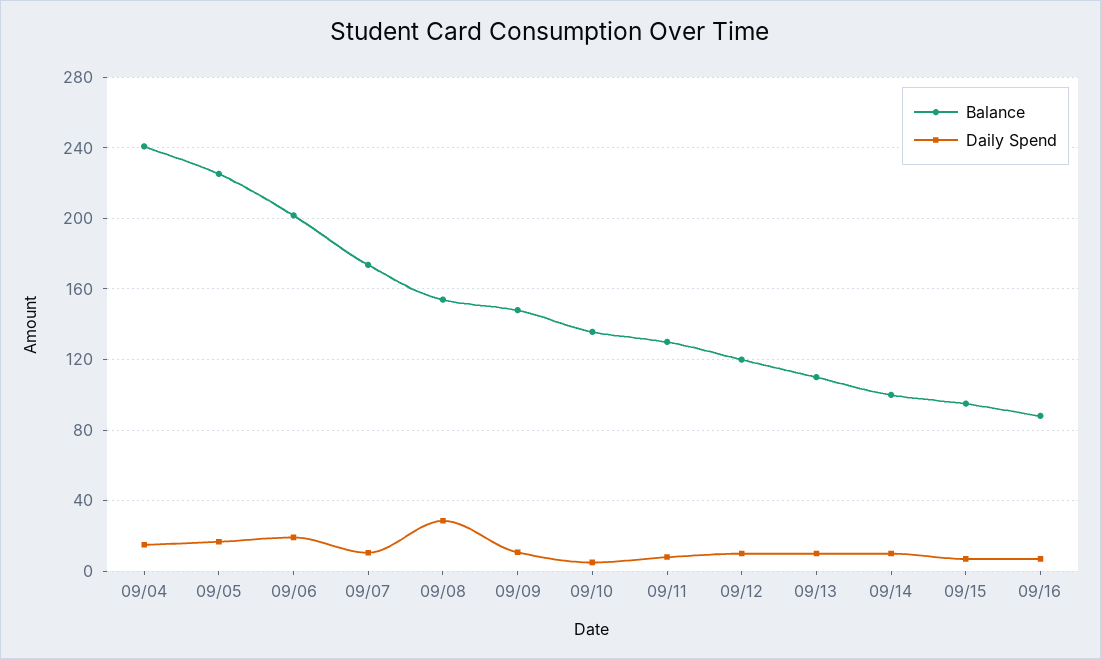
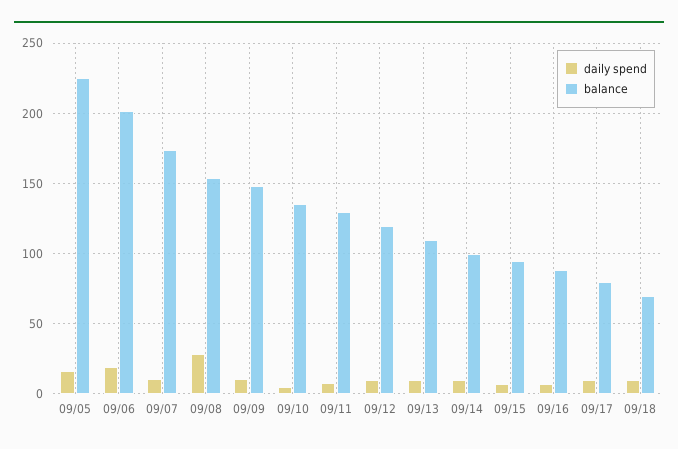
Balance, 09/04: 240 -> none
Daily Spend, 09/04: 15 -> none
Daily Spend, 09/17: none -> 10
Balance, 09/17: none -> 80
Daily Spend, 09/18: none -> 10
Balance, 09/18: none -> 70

